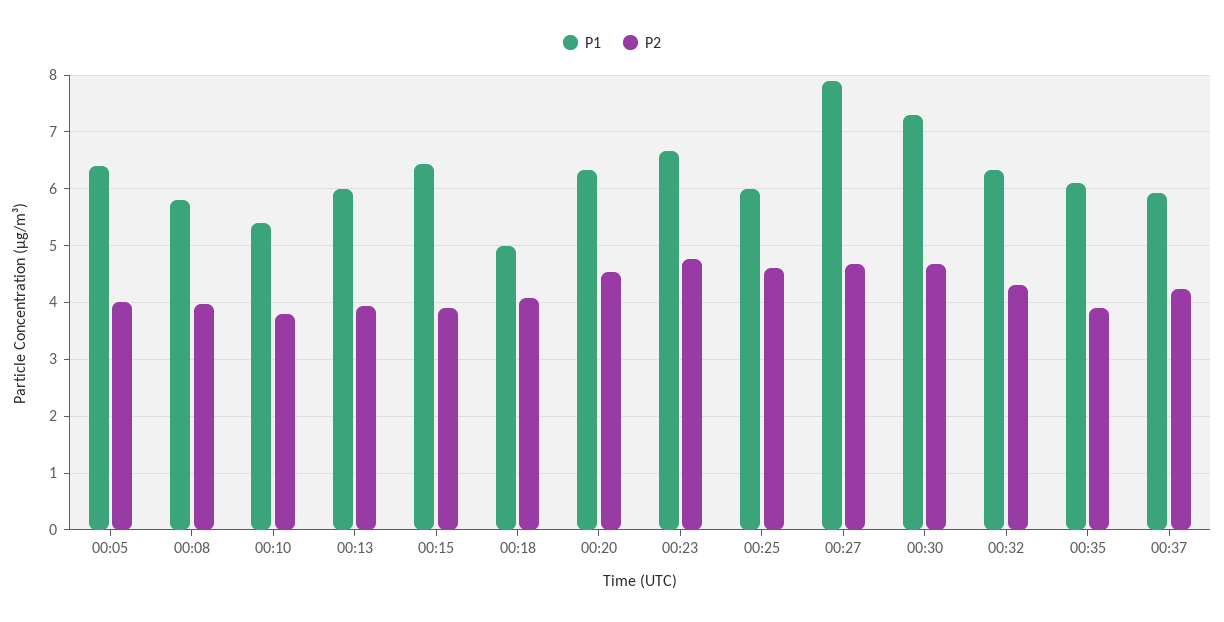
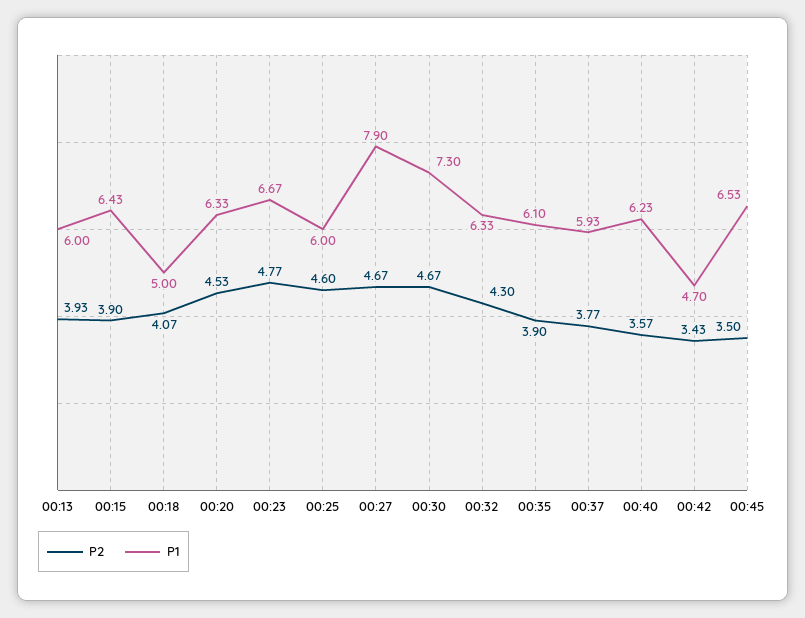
P1, 00:05: 6.4 -> none
P2, 00:05: 4 -> none
P1, 00:08: 5.8 -> none
P2, 00:08: 4 -> none
P1, 00:10: 5.4 -> none
P2, 00:10: 3.8 -> none
P2, 00:37: 4.2 -> 3.77
P2, 00:40: none -> 3.57
P1, 00:40: none -> 6.23
P2, 00:42: none -> 3.43
P1, 00:42: none -> 4.7
P2, 00:45: none -> 3.5
P1, 00:45: none -> 6.53

